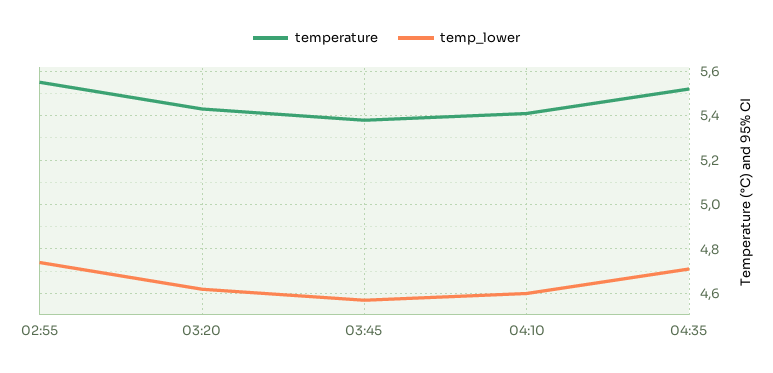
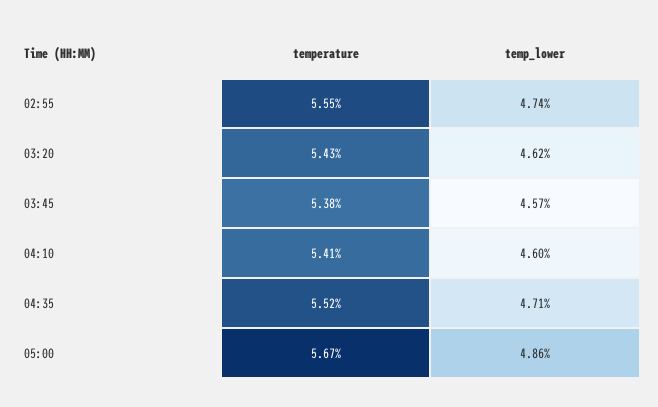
temperature, 05:00: none -> 5.67
temp_lower, 05:00: none -> 4.86

